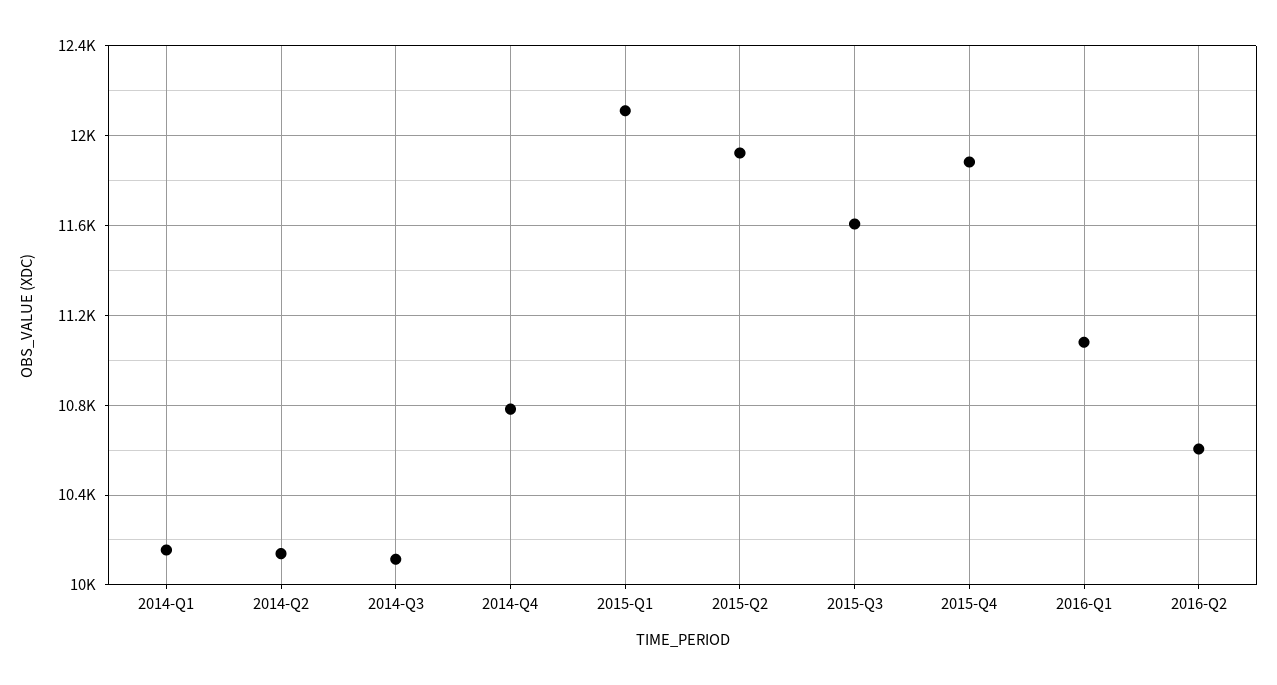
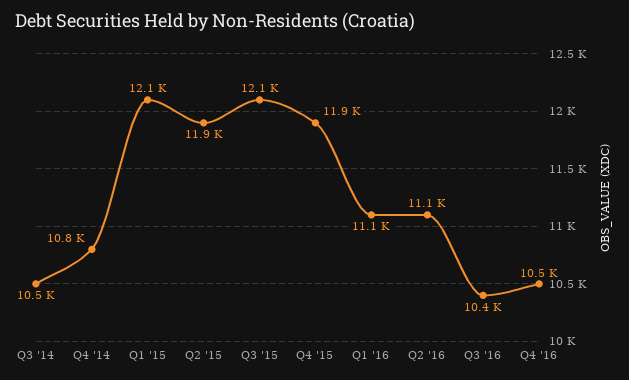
2014-Q1: 10150 -> none
2014-Q2: 10150 -> none
2014-Q3: 10100 -> 10500
2015-Q3: 11600 -> 12100
2016-Q2: 10600 -> 11100
Q3 '16: none -> 10400
Q4 '16: none -> 10500

